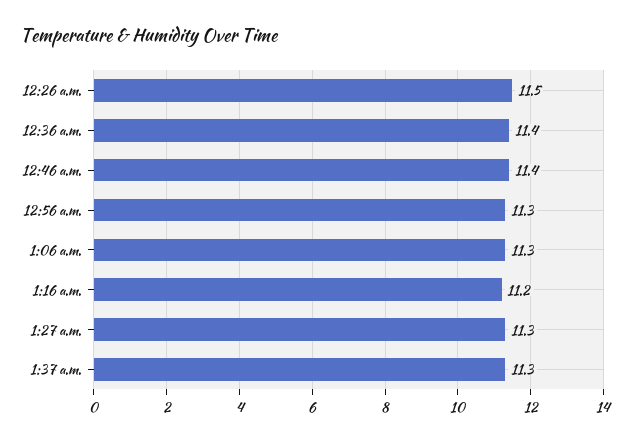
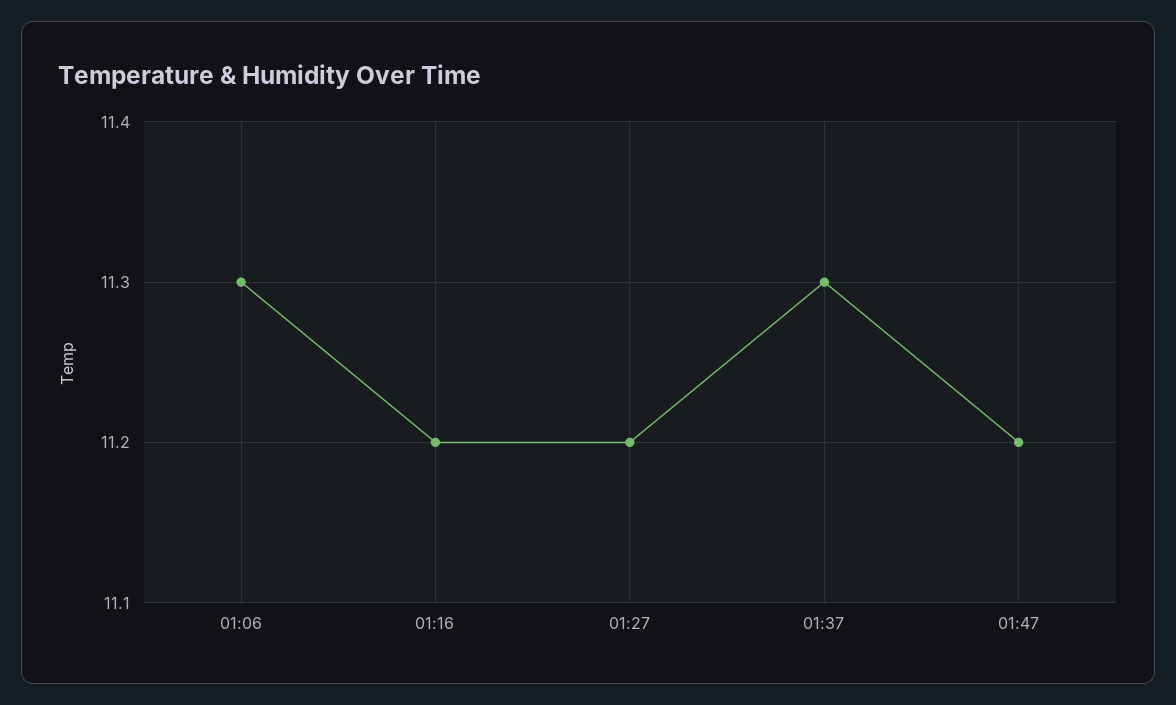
12:26 a.m.: 11.5 -> none
12:36 a.m.: 11.4 -> none
12:46 a.m.: 11.4 -> none
12:56 a.m.: 11.3 -> none
1:27 a.m.: 11.3 -> 11.2
01:47: none -> 11.2

